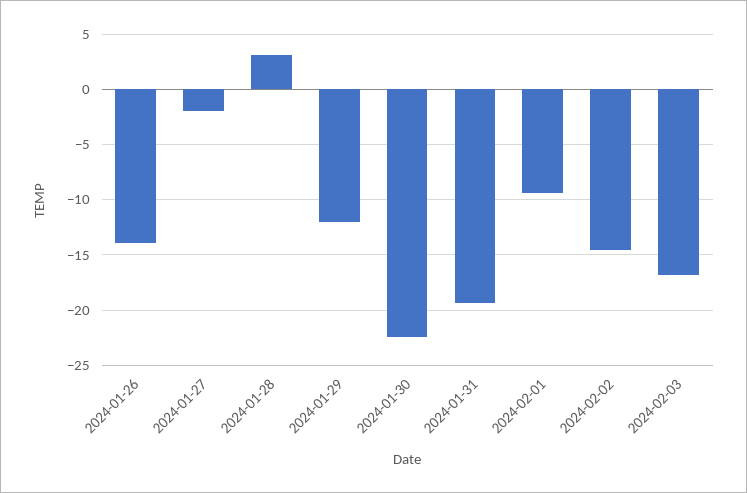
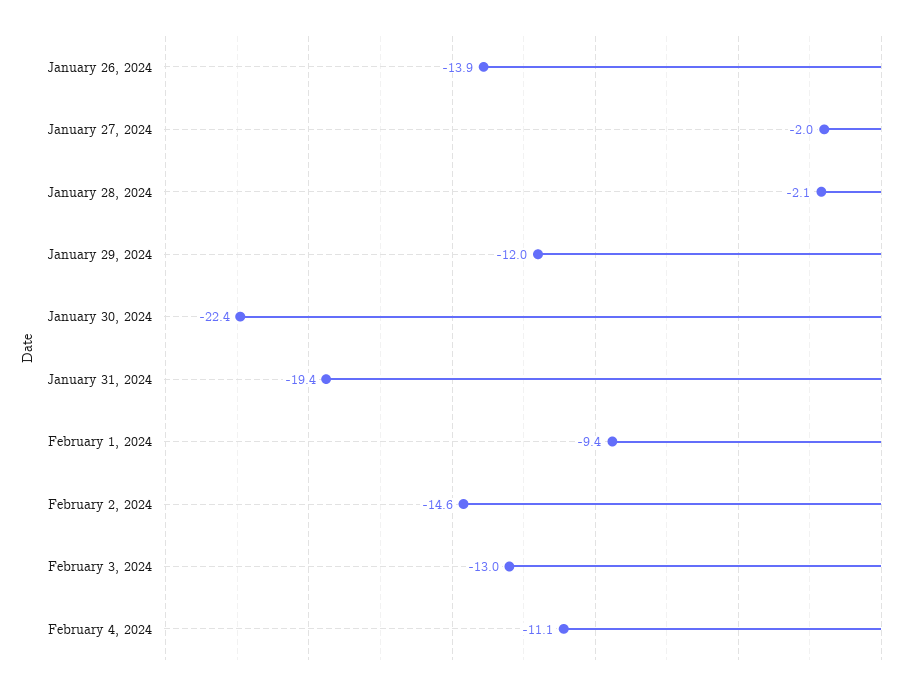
2024-01-28: 3 -> -2.1
2024-02-03: -17 -> -13
February 4, 2024: none -> -11.1

